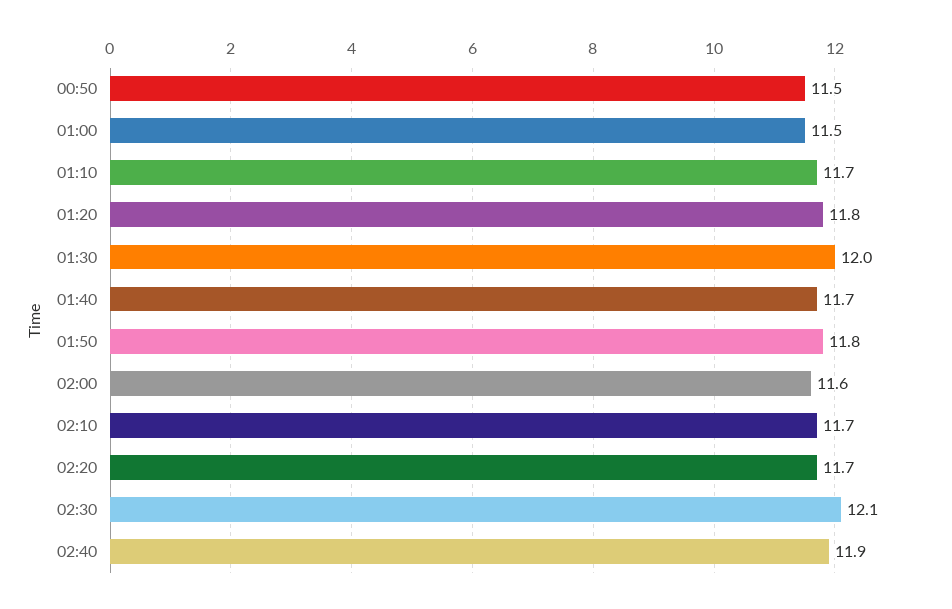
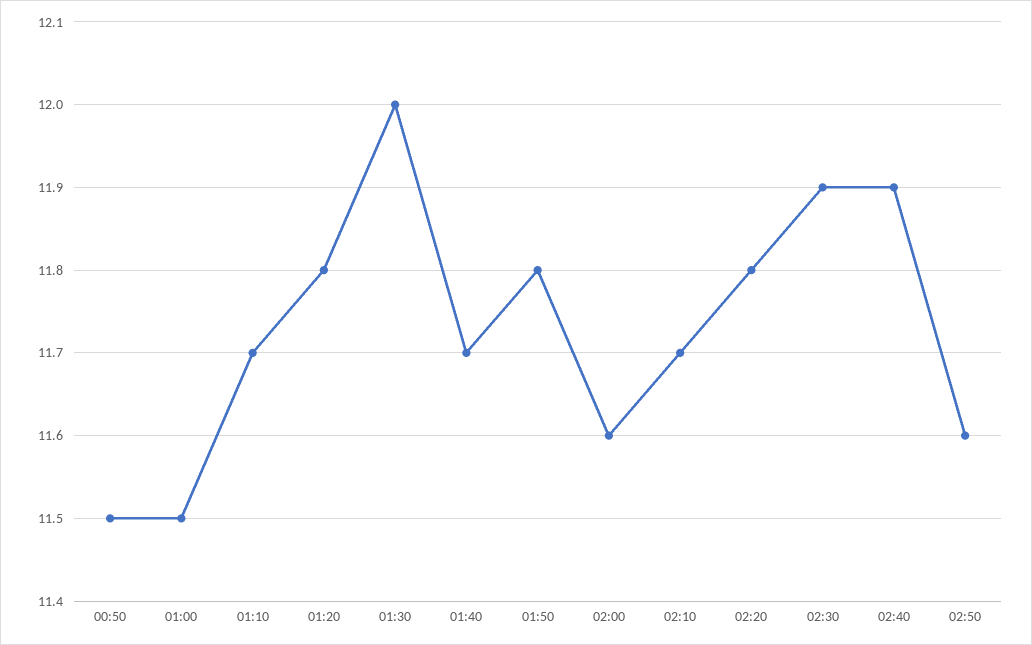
02:20: 11.7 -> 11.8
02:30: 12.1 -> 11.9
02:50: none -> 11.6

